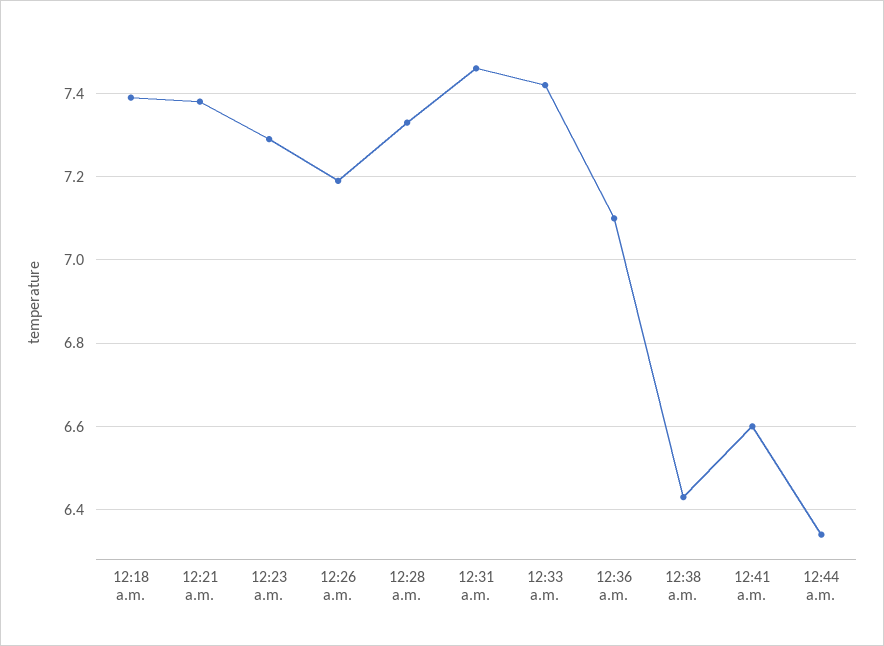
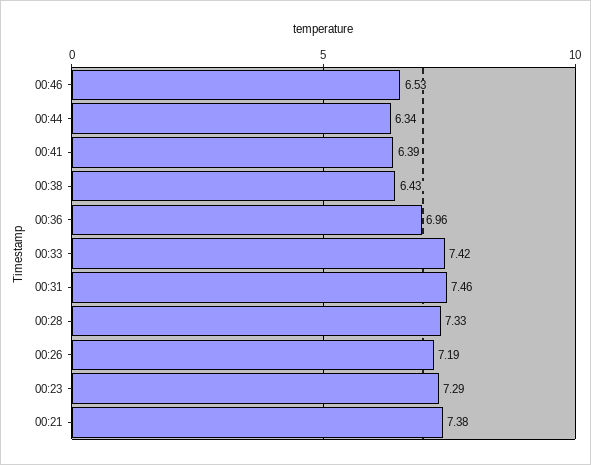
12:18 a.m.: 7.4 -> none
12:36 a.m.: 7.1 -> 6.96
12:41 a.m.: 6.6 -> 6.39
00:46: none -> 6.53

